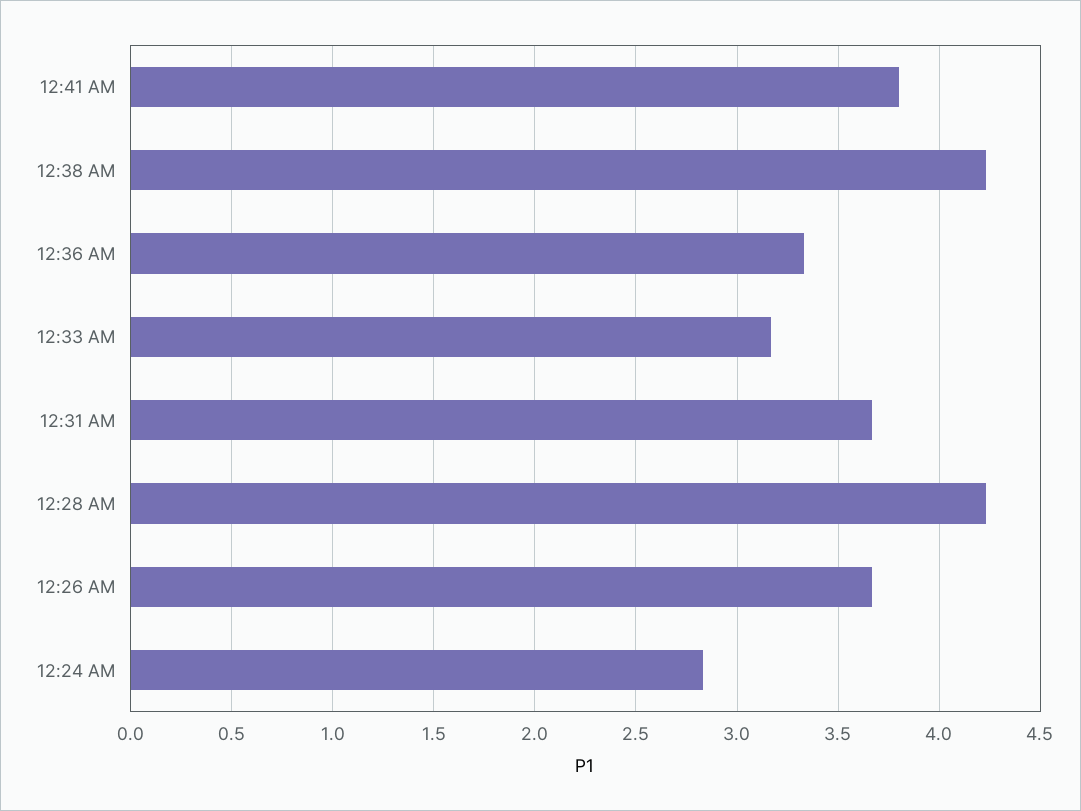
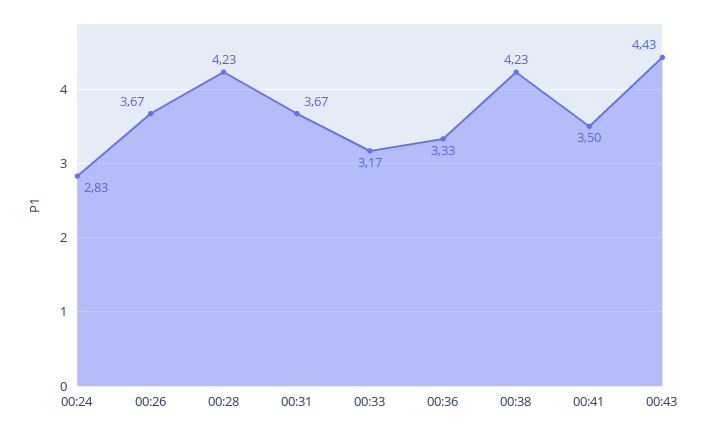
12:41 AM: 3.8 -> 3.5
00:43: none -> 4.43

